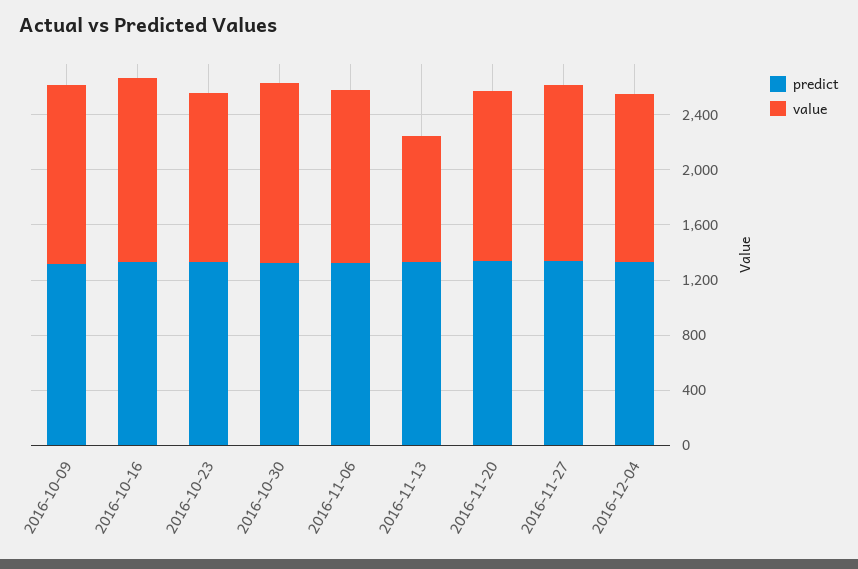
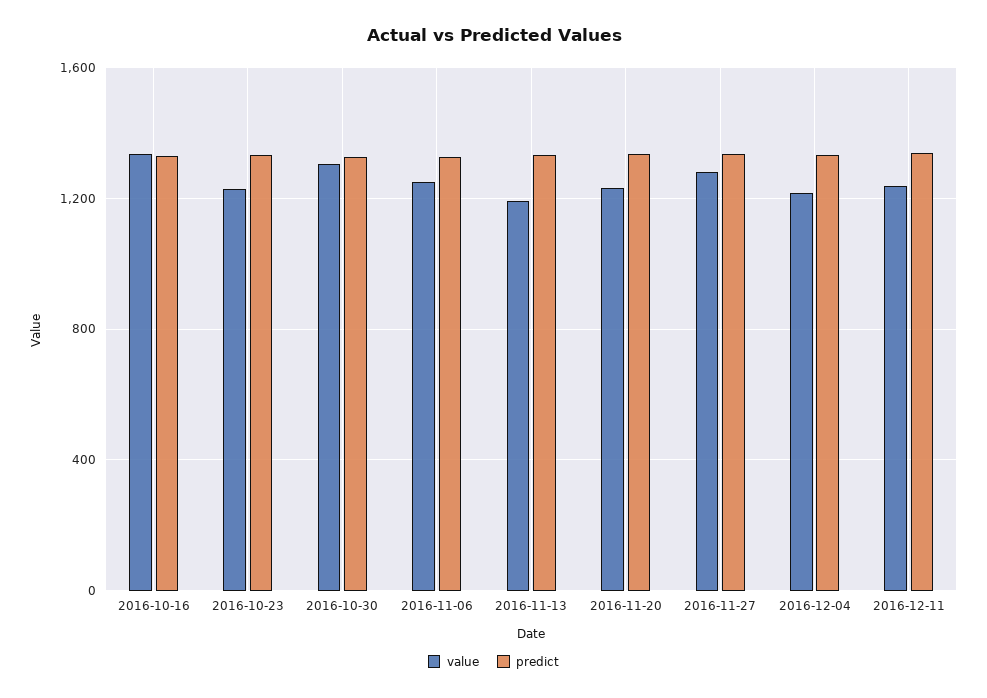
predict, 2016-10-09: 1300 -> none
value, 2016-10-09: 1300 -> none
value, 2016-11-13: 900 -> 1200
value, 2016-12-11: none -> 1250
predict, 2016-12-11: none -> 1350

